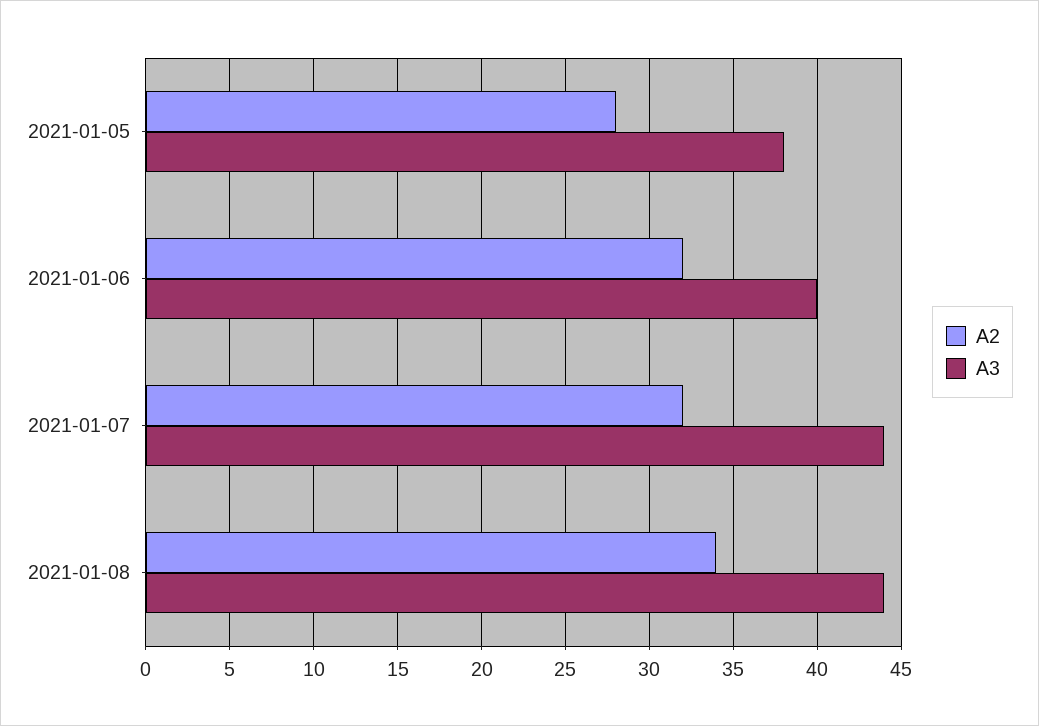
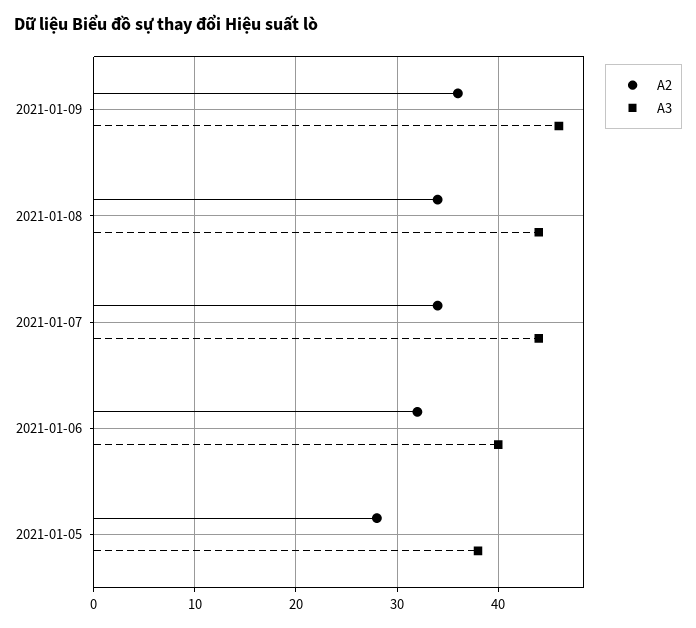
A2, 2021-01-07: 32 -> 34
A2, 2021-01-09: none -> 36
A3, 2021-01-09: none -> 46

